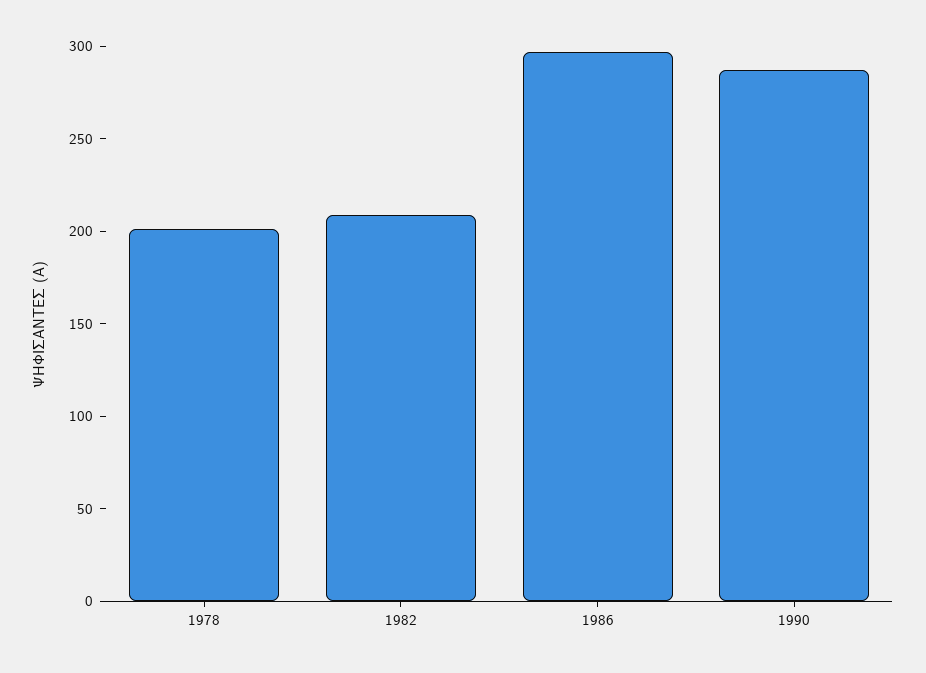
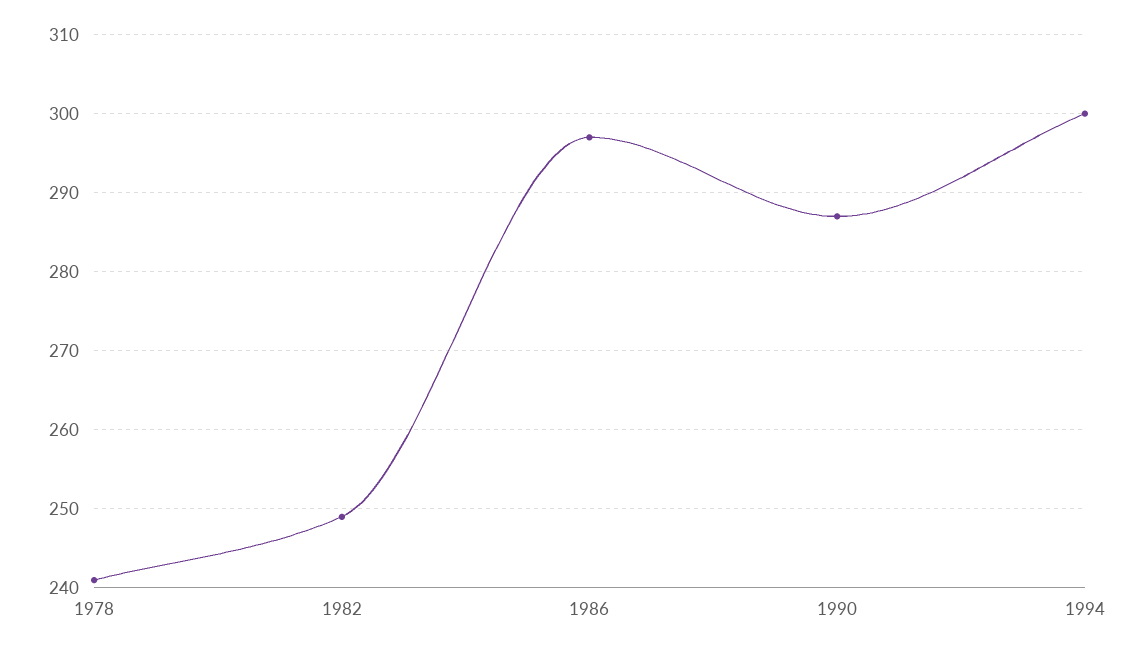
1978: 200 -> 241
1982: 210 -> 249
1994: none -> 300

